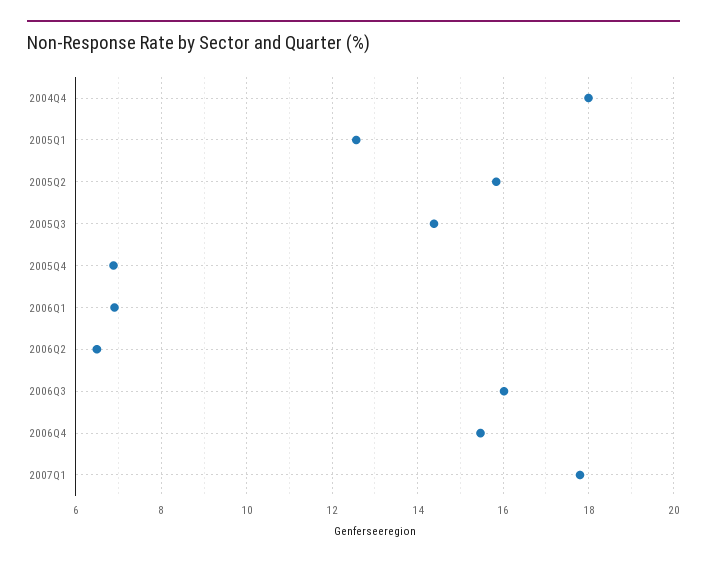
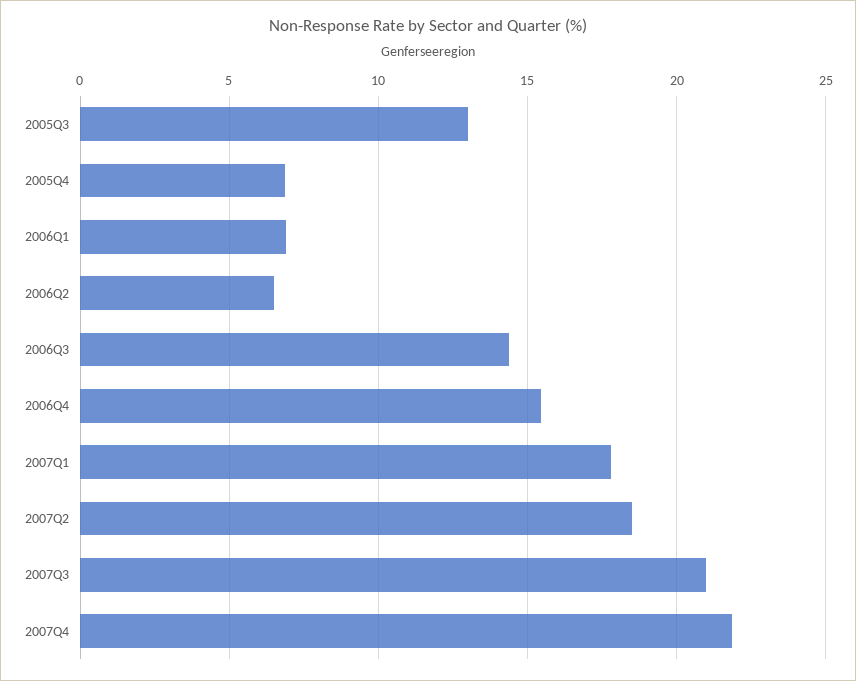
2004Q4: 18 -> none
2005Q1: 12.6 -> none
2005Q2: 15.8 -> none
2005Q3: 14.4 -> 13
2006Q3: 16 -> 14.5
2007Q2: none -> 18.5
2007Q3: none -> 21
2007Q4: none -> 22

